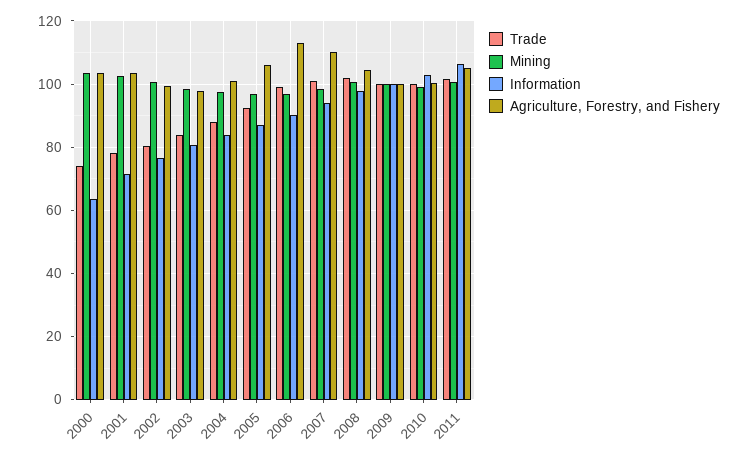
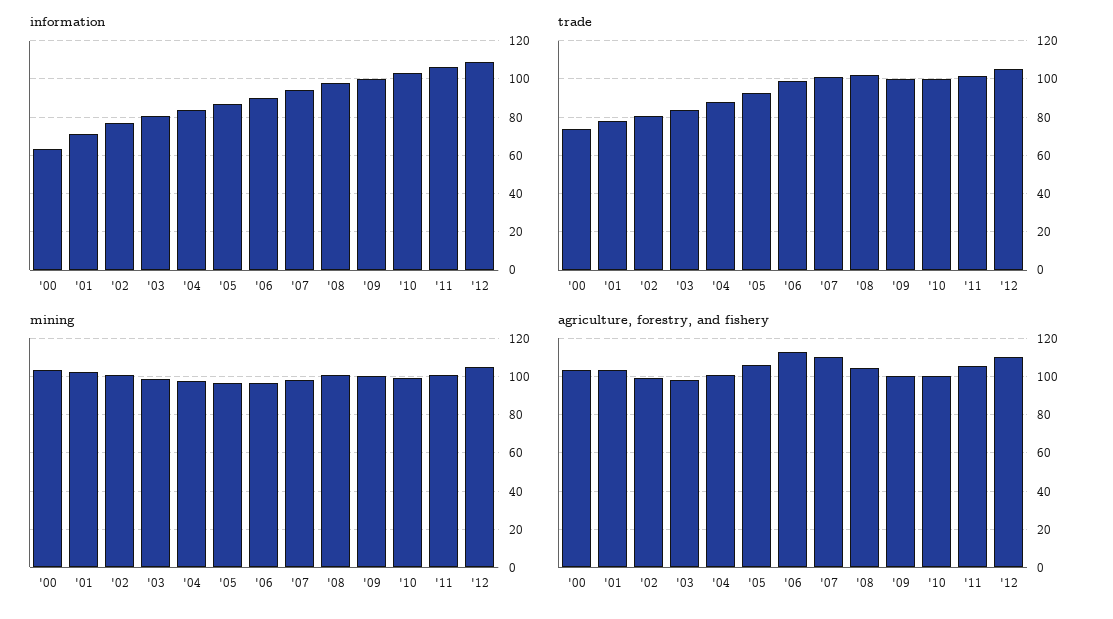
Information, '12: none -> 110
Trade, '12: none -> 105
Mining, '12: none -> 105
Agriculture, Forestry, and Fishery, '12: none -> 110

